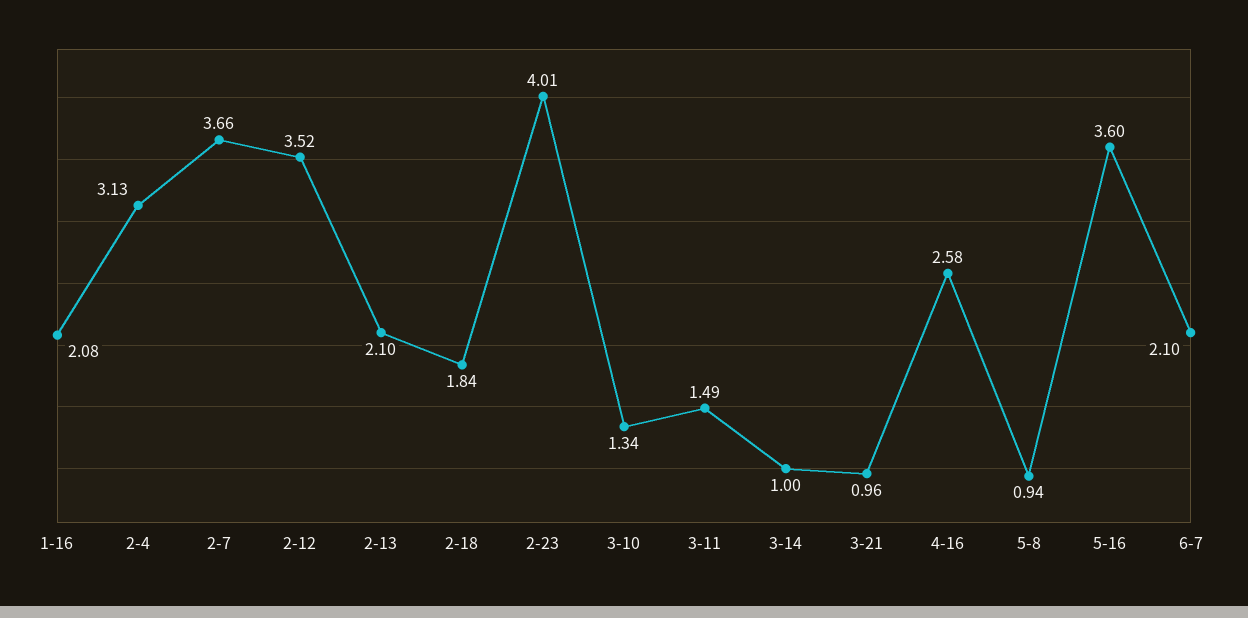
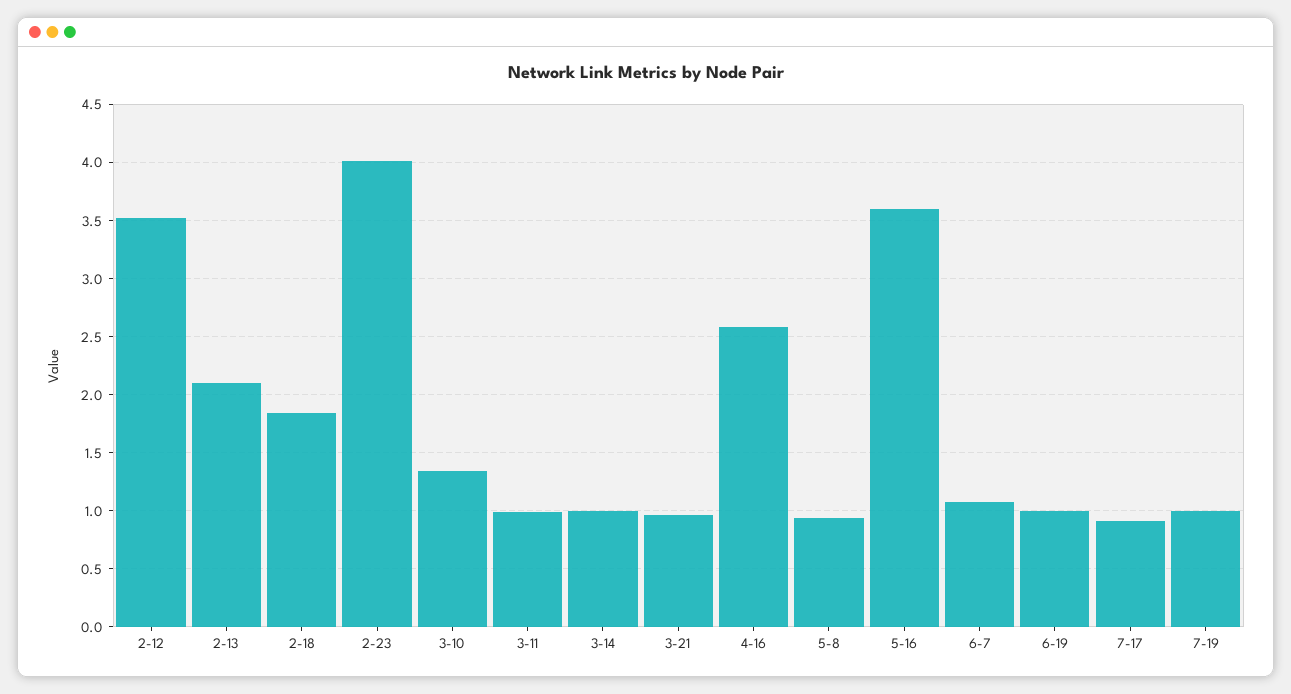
1-16: 2.08 -> none
2-4: 3.13 -> none
2-7: 3.66 -> none
3-11: 1.49 -> 1
6-7: 2.1 -> 1.1
6-19: none -> 1
7-17: none -> 0.9
7-19: none -> 1

